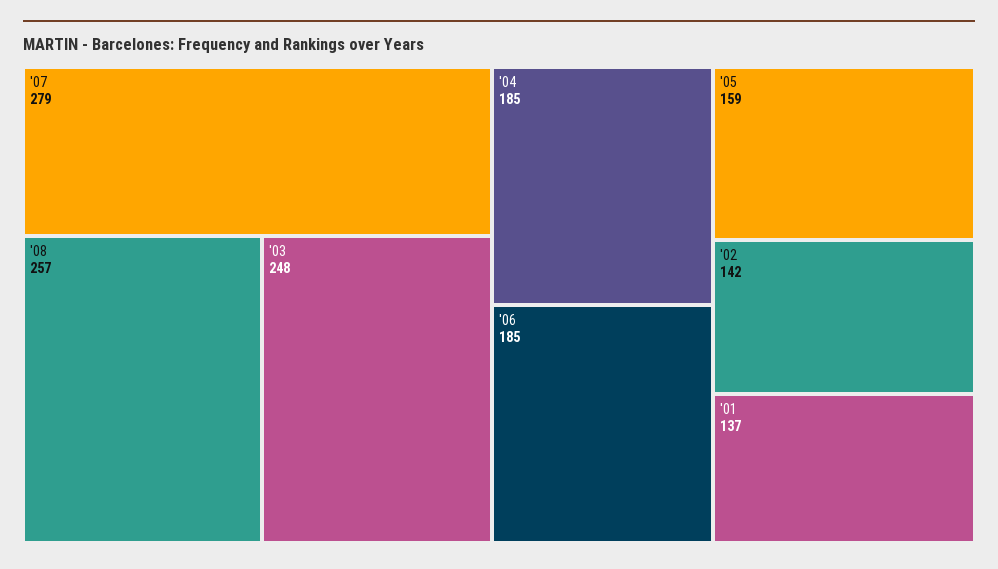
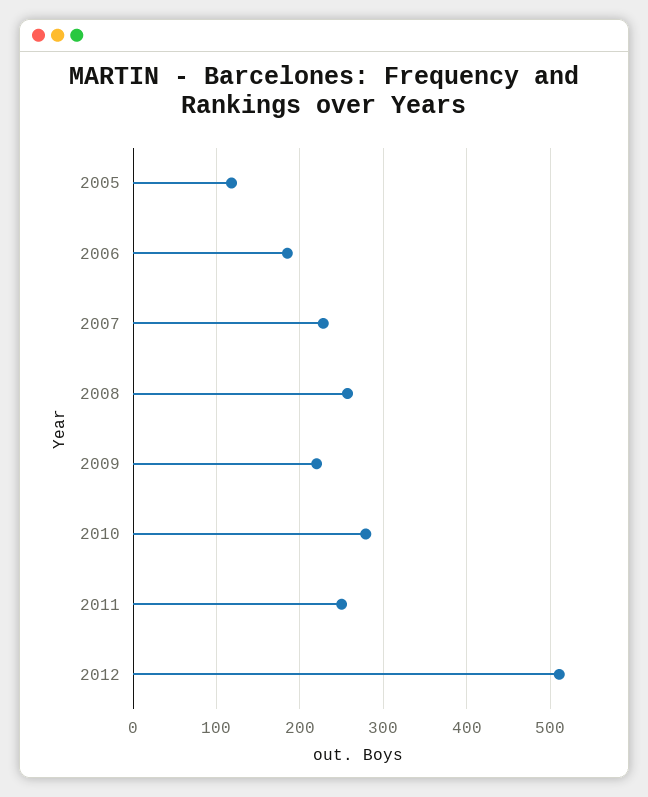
'07: 279 -> 230
'03: 248 -> none
'04: 185 -> none
'05: 159 -> 120
'02: 142 -> none
'01: 137 -> none
2009: none -> 220
2010: none -> 280
2011: none -> 250
2012: none -> 510

